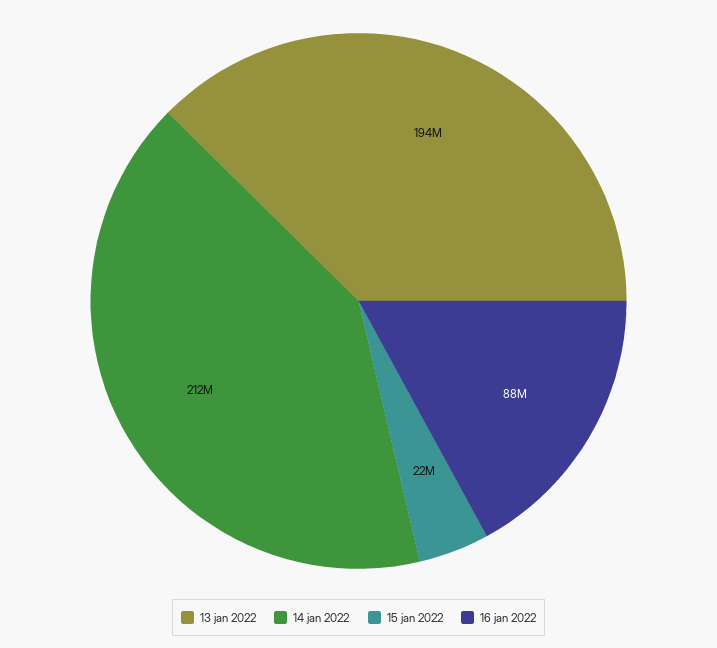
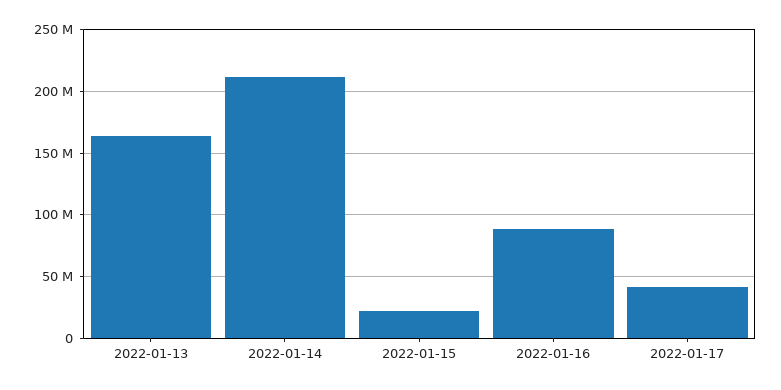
13 jan 2022: 194000000 -> 165000000
2022-01-17: none -> 40000000

